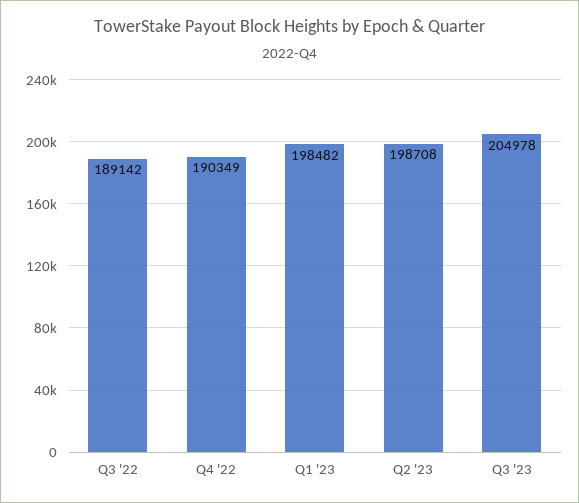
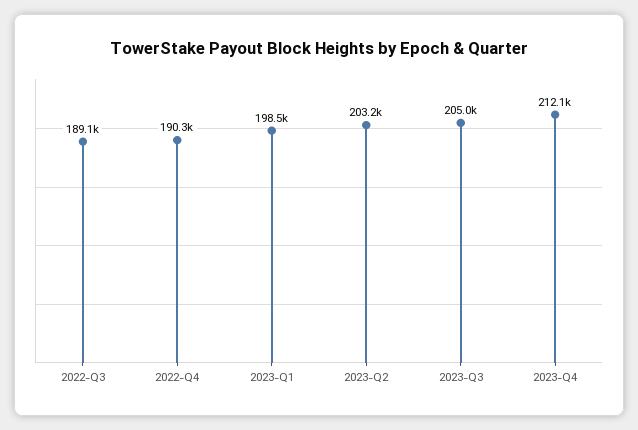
Q2 '23: 198708 -> 203200
2023-Q4: none -> 212100

